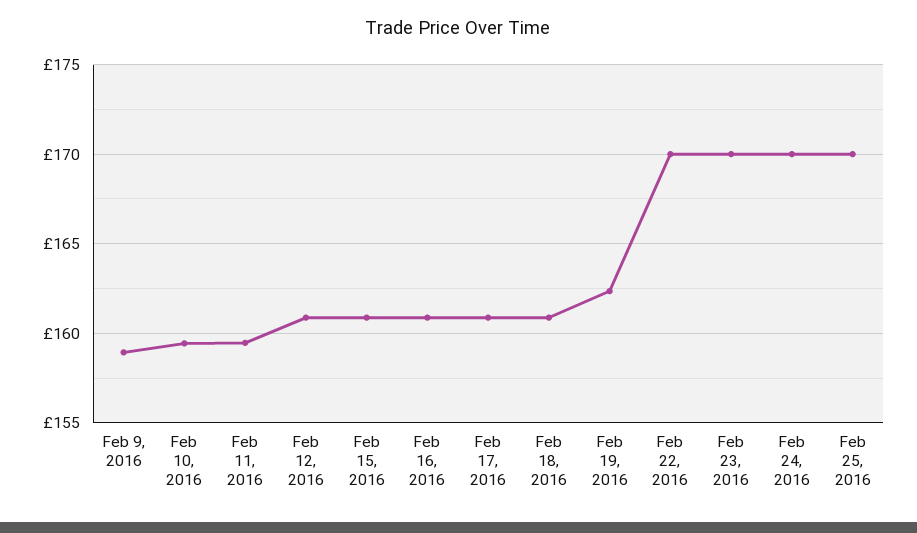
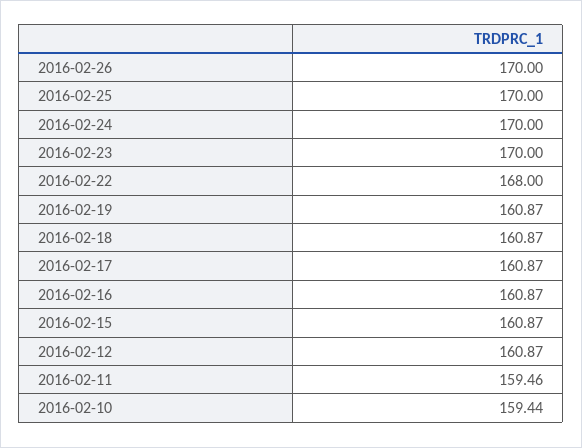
Feb 9, 2016: 159 -> none
Feb 19, 2016: 162.5 -> 160.87
Feb 22, 2016: 170 -> 168
2016-02-26: none -> 170

